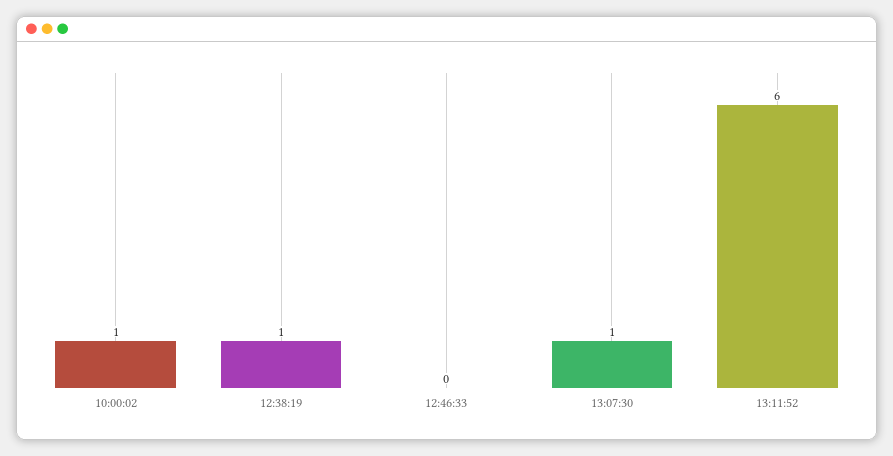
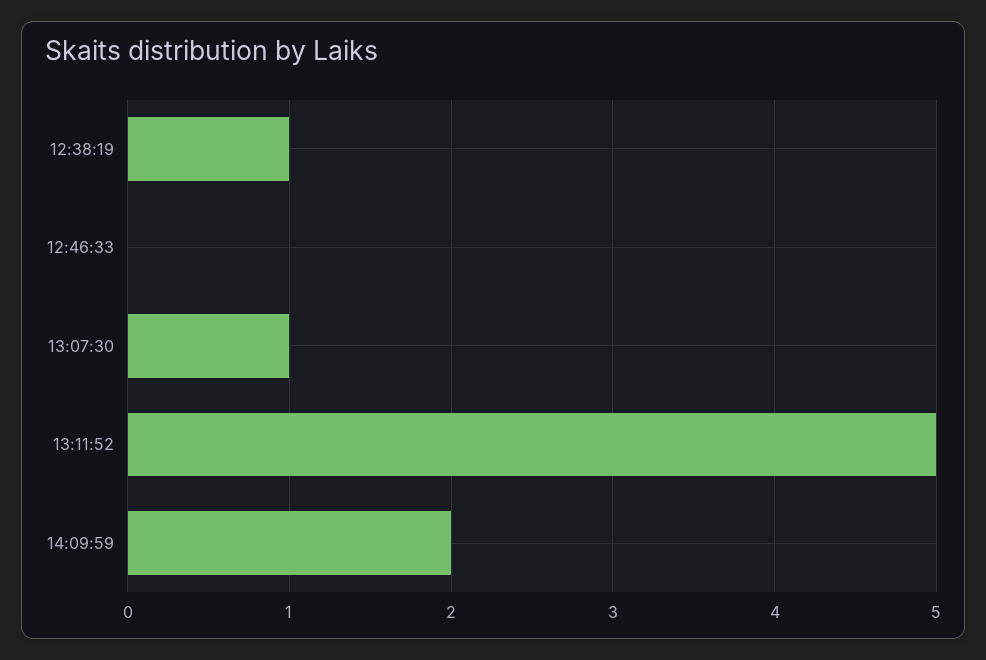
10:00:02: 1 -> none
13:11:52: 6 -> 5
14:09:59: none -> 2

